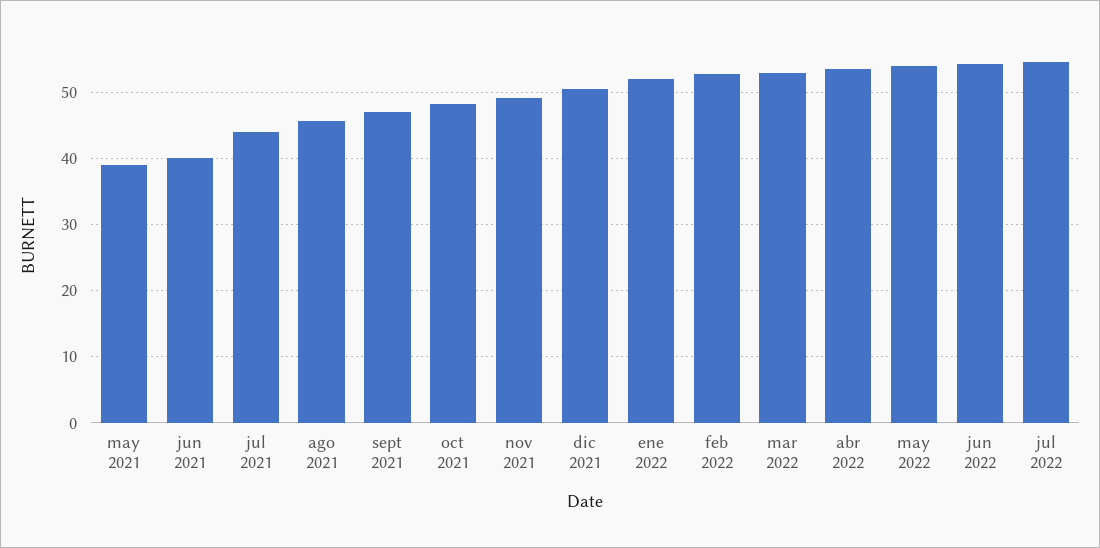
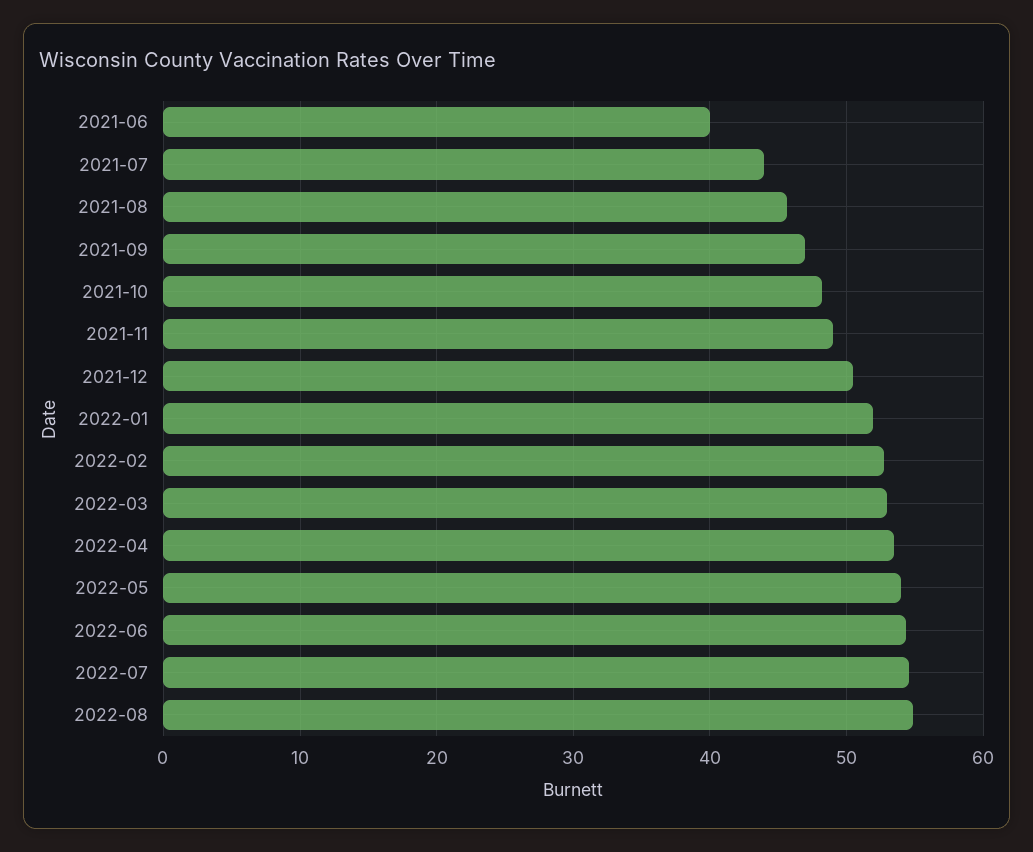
may 2021: 39 -> none
2022-08: none -> 55

